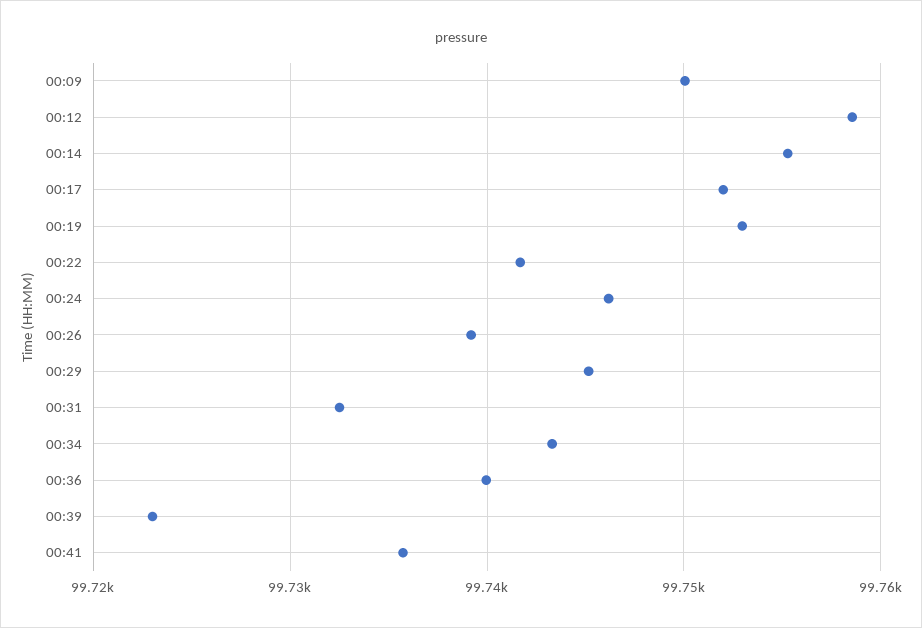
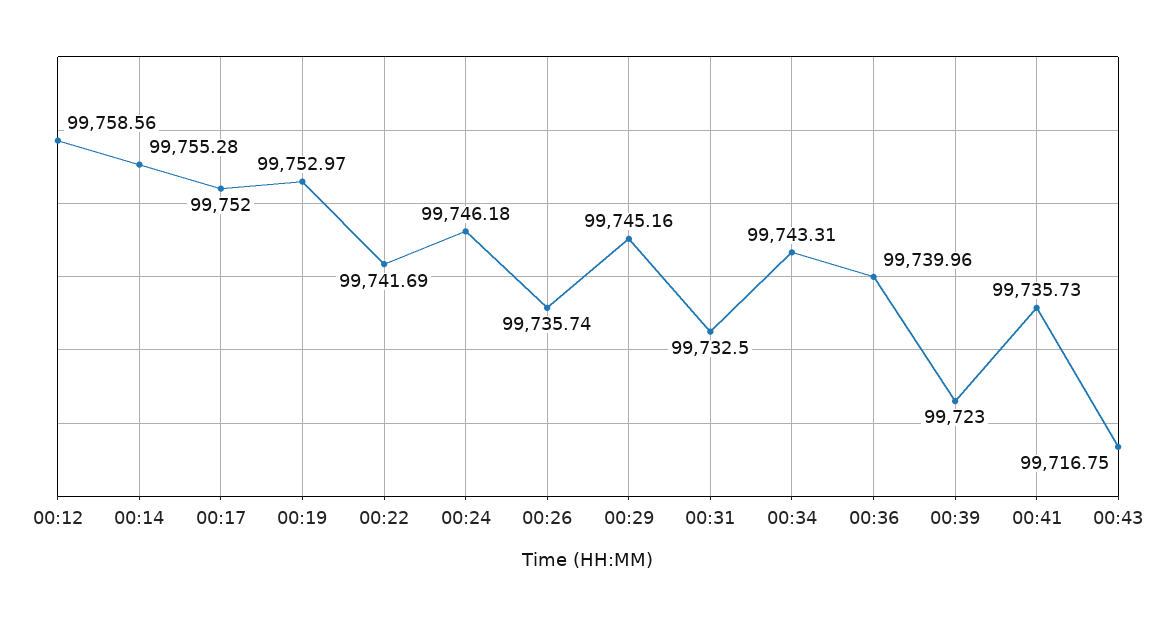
00:09: 99750 -> none
00:26: 99739 -> 99735.74
00:43: none -> 99716.75

